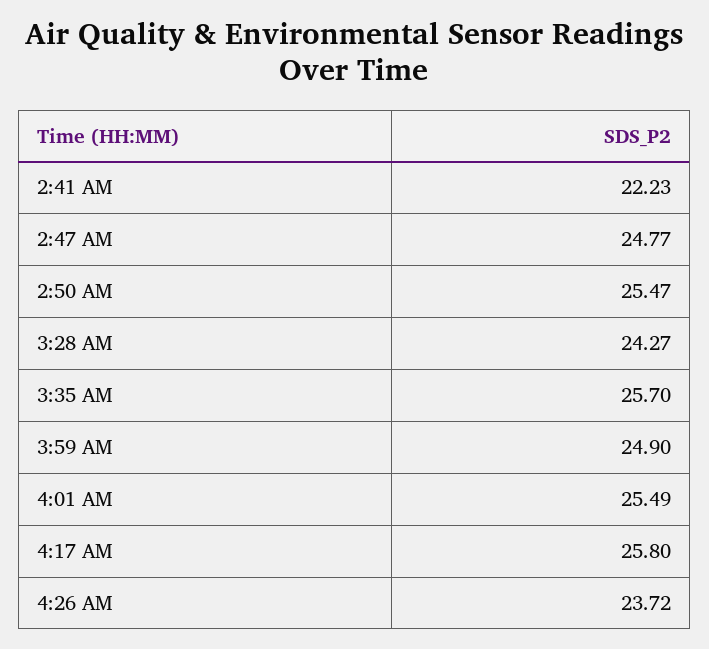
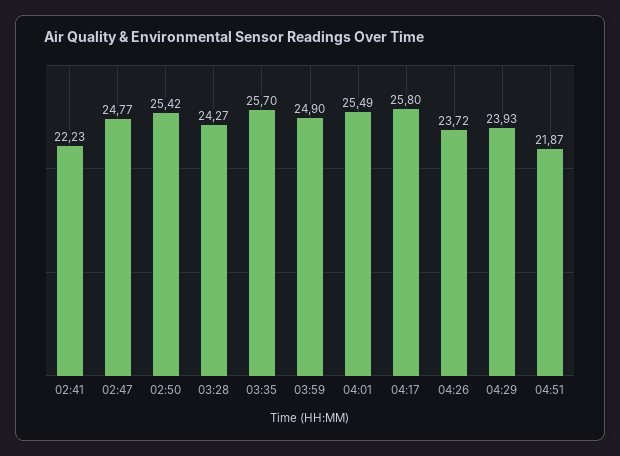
2:50 AM: 25.47 -> 25.42
04:29: none -> 23.93
04:51: none -> 21.87

